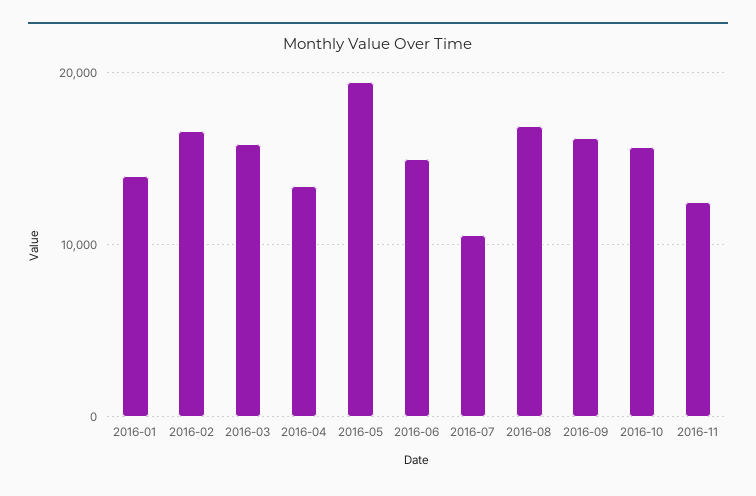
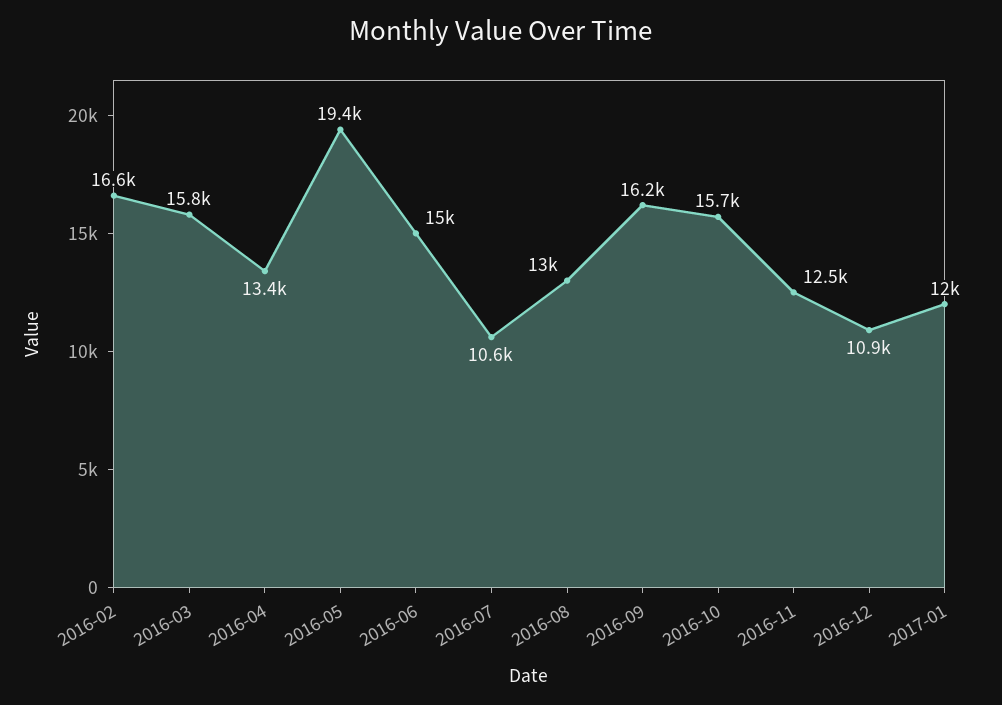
2016-01: 14000 -> none
2016-08: 17000 -> 13000
2016-12: none -> 10900
2017-01: none -> 12000

